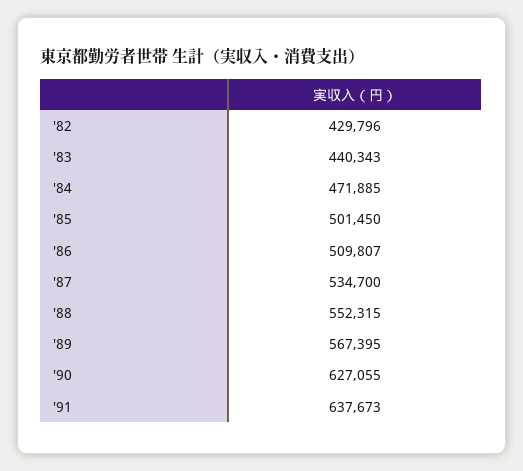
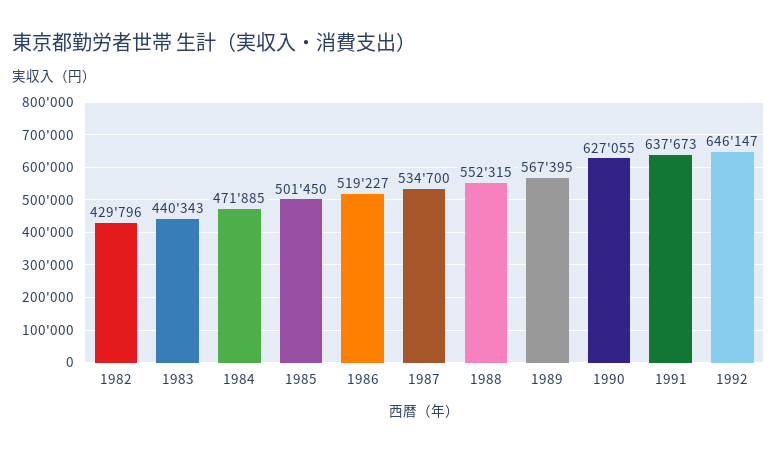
'86: 509807 -> 519227
1992: none -> 646147

